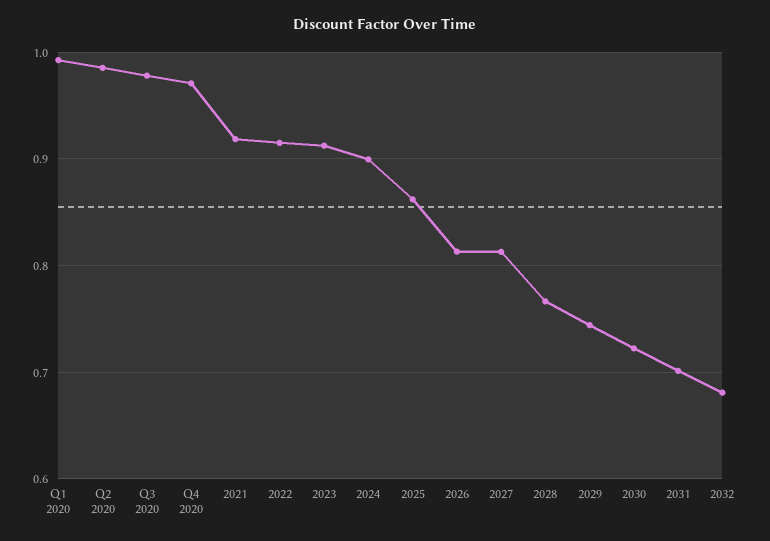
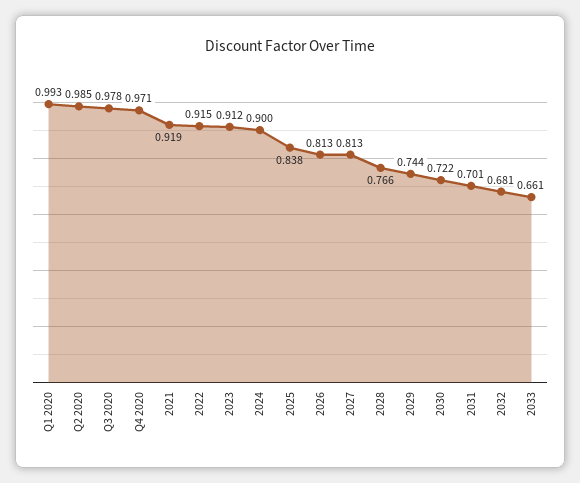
2025: 0.86 -> 0.838
2033: none -> 0.661

